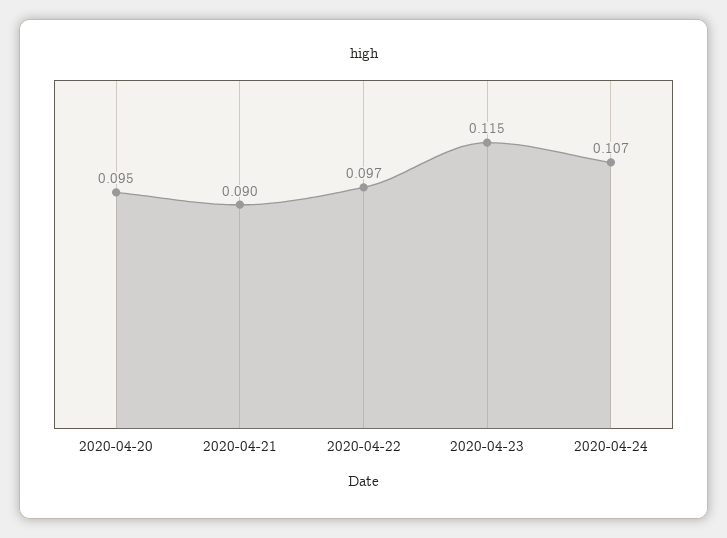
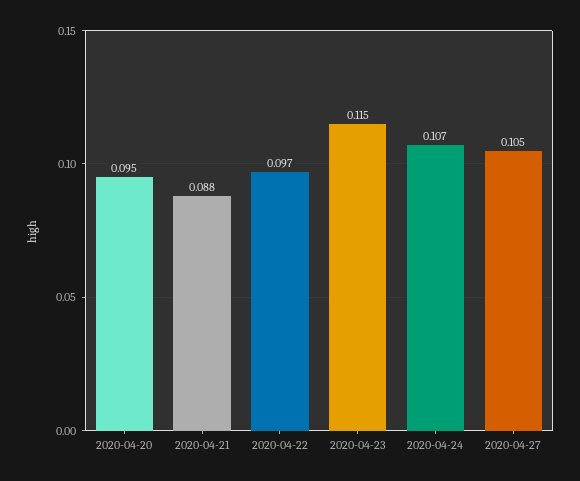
2020-04-21: 0.09 -> 0.088
2020-04-27: none -> 0.105

